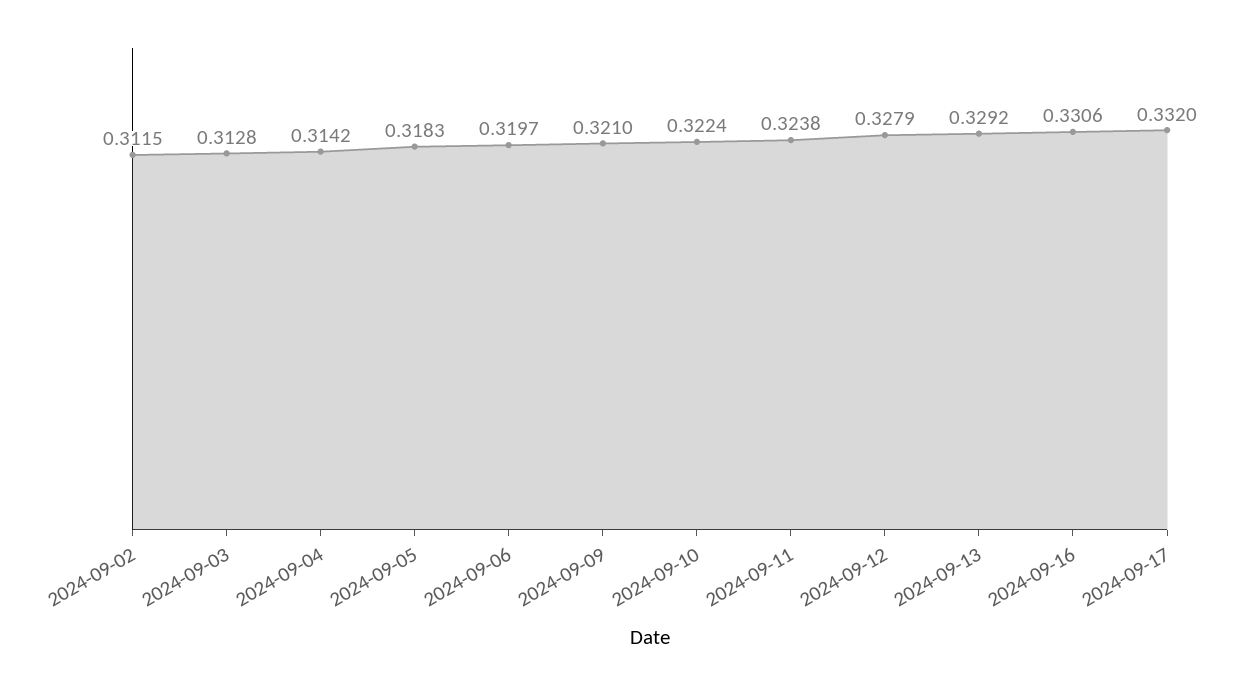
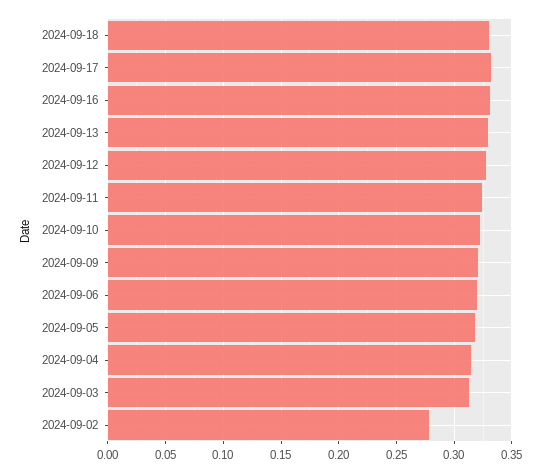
2024-09-02: 0.3115 -> 0.28
2024-09-18: none -> 0.33

